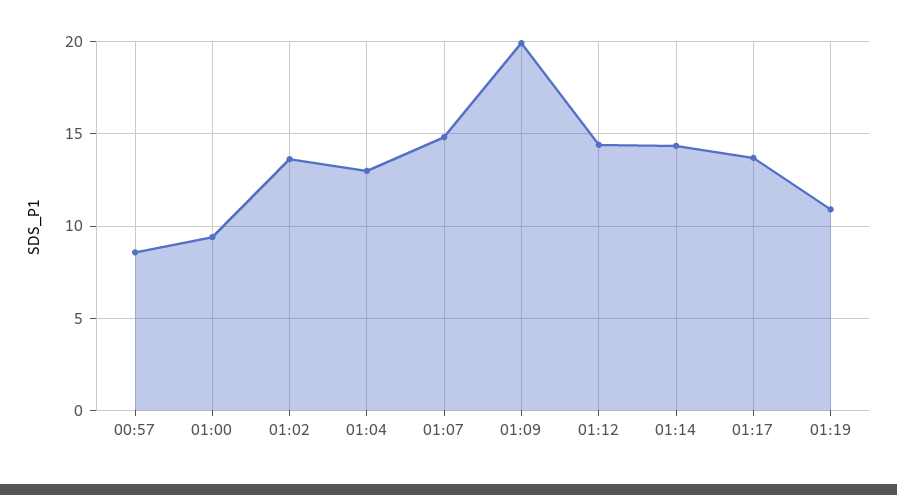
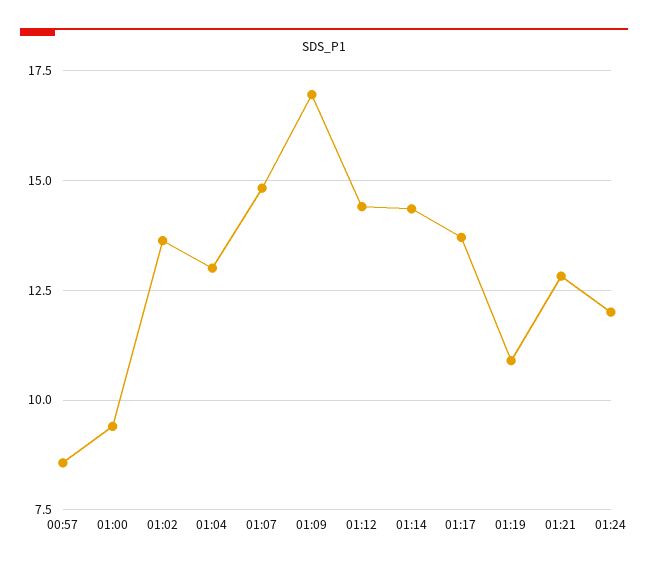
01:09: 20 -> 17
01:21: none -> 12.75
01:24: none -> 12

